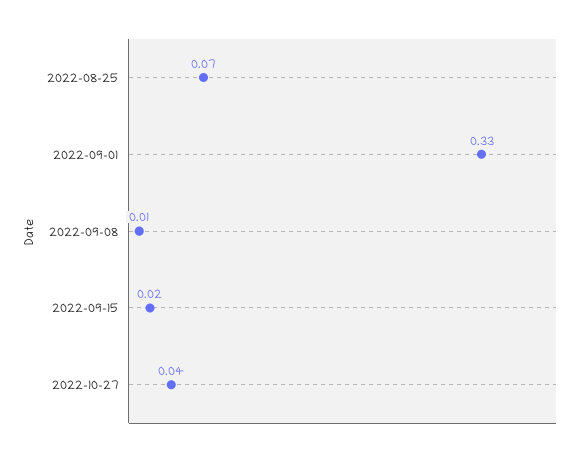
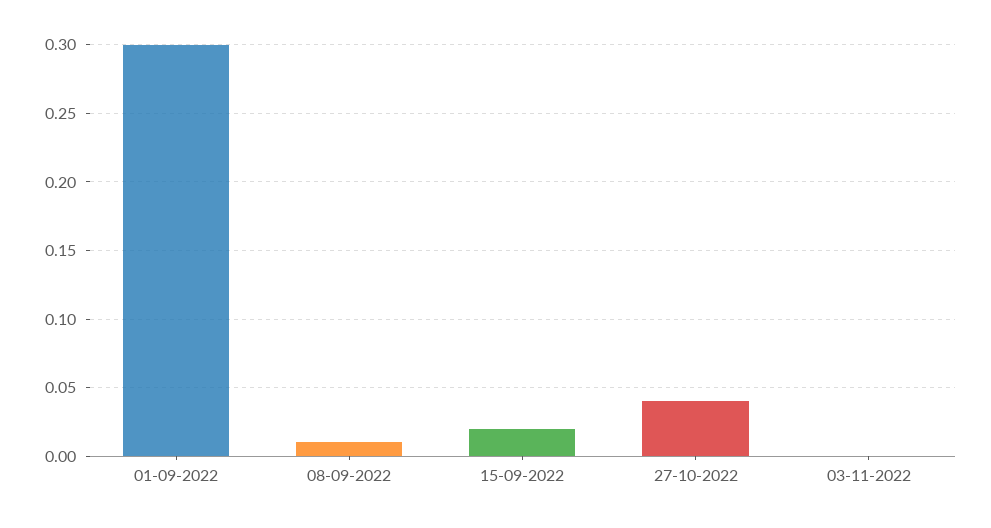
2022-08-25: 0.07 -> none
2022-09-01: 0.33 -> 0.3
03-11-2022: none -> 0

